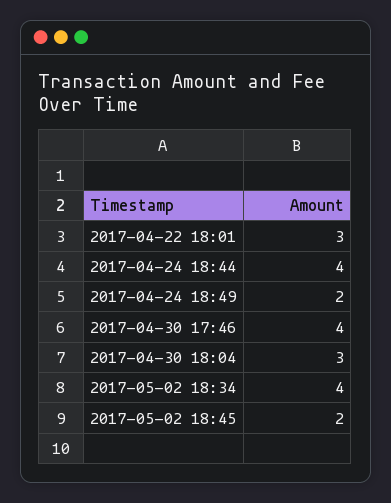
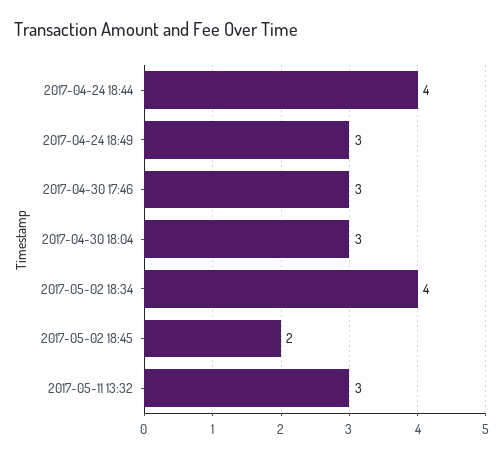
2017-04-22 18:01: 3 -> none
2017-04-24 18:49: 2 -> 3
2017-04-30 17:46: 4 -> 3
2017-05-11 13:32: none -> 3

